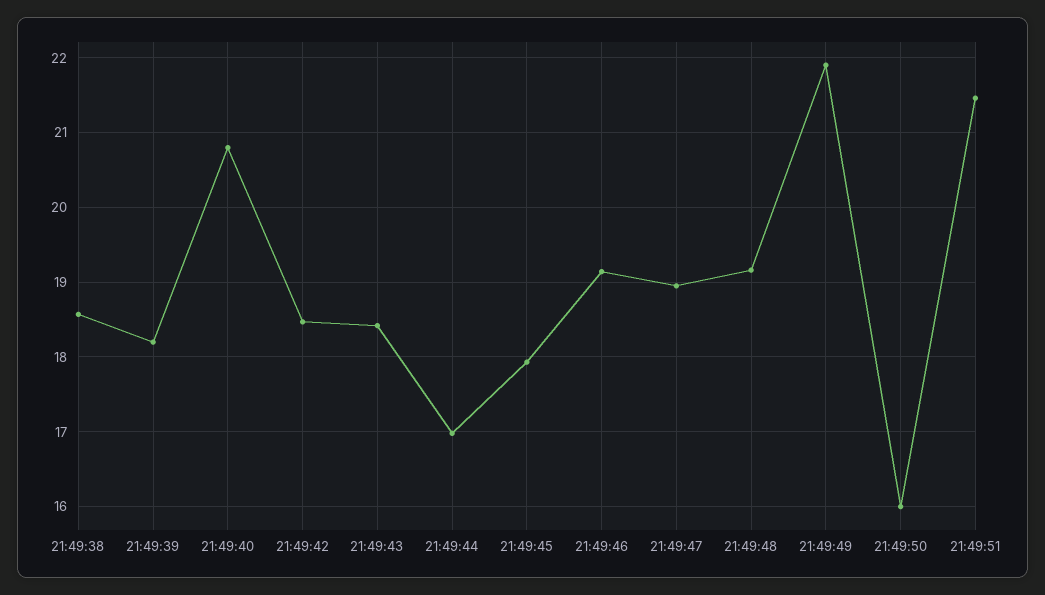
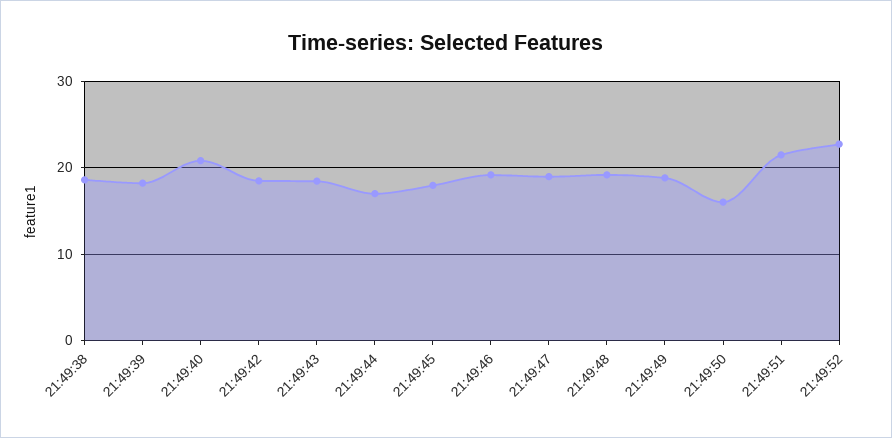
21:49:49: 21.9 -> 19
21:49:52: none -> 23

